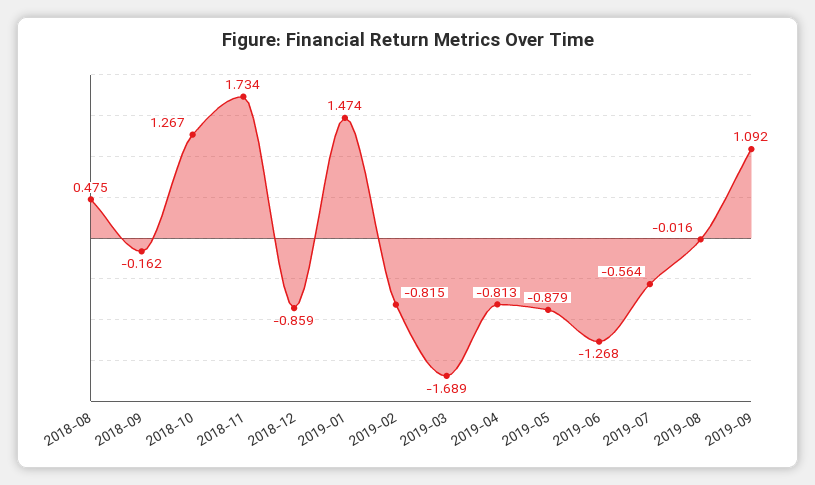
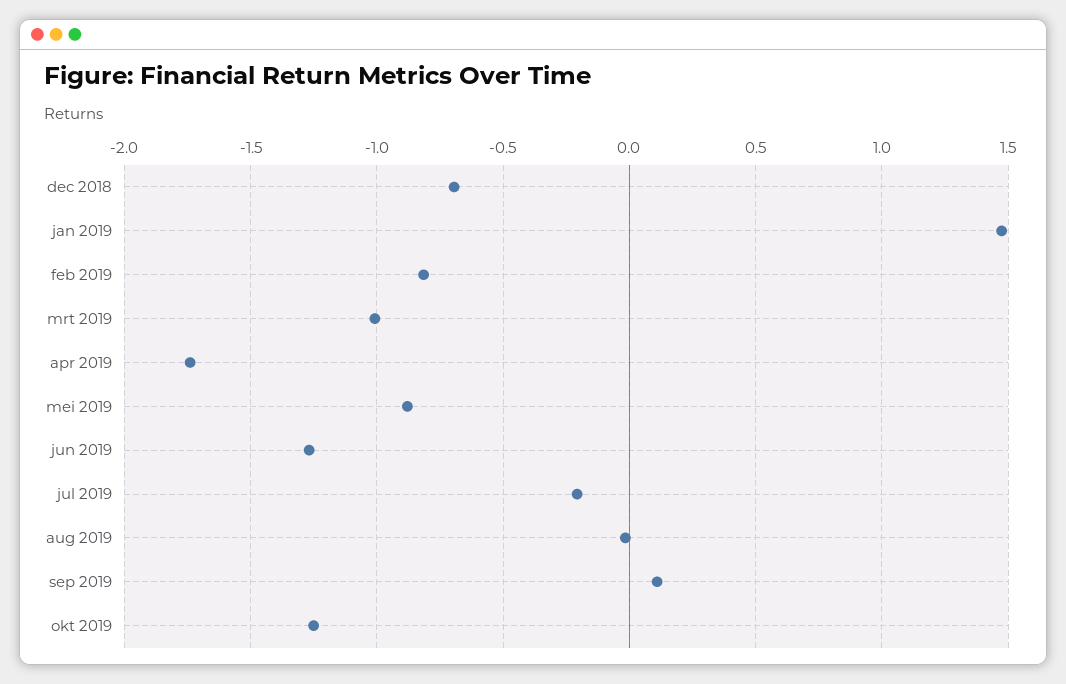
2018-08: 0.475 -> none
2018-09: -0.162 -> none
2018-10: 1.267 -> none
2018-11: 1.734 -> none
2018-12: -0.859 -> -0.7
2019-03: -1.689 -> -1
2019-04: -0.813 -> -1.75
2019-07: -0.564 -> -0.2
2019-09: 1.092 -> 0.1
okt 2019: none -> -1.25

